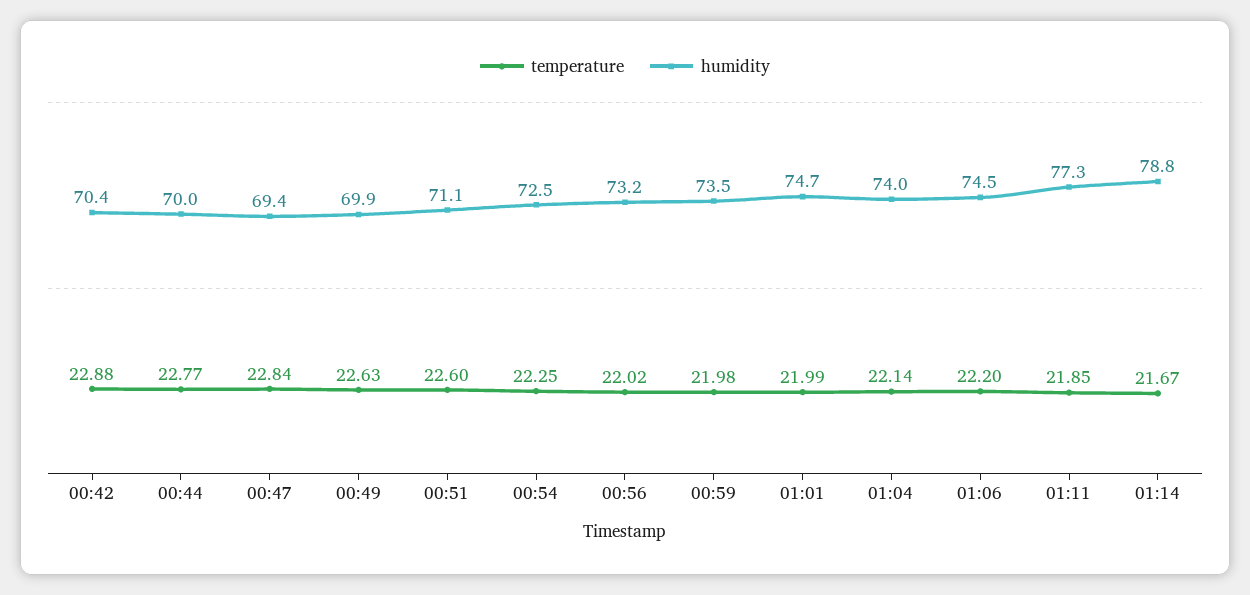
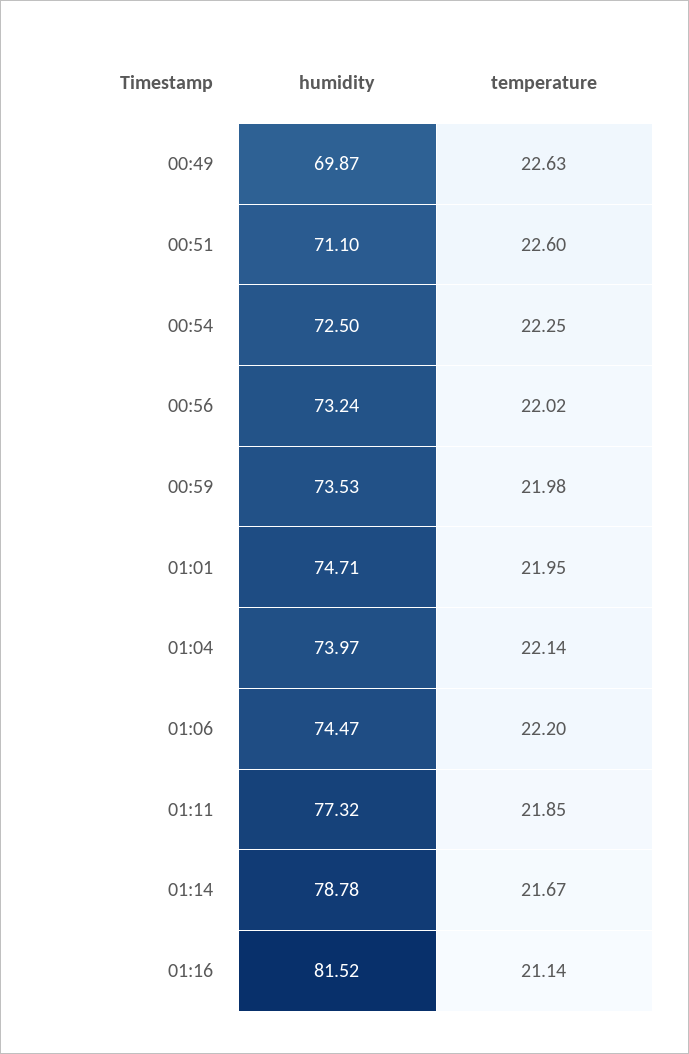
temperature, 00:42: 22.88 -> none
humidity, 00:42: 70.4 -> none
temperature, 00:44: 22.77 -> none
humidity, 00:44: 70 -> none
temperature, 00:47: 22.84 -> none
humidity, 00:47: 69.4 -> none
temperature, 01:01: 21.99 -> 21.95
humidity, 01:16: none -> 81.52
temperature, 01:16: none -> 21.14

